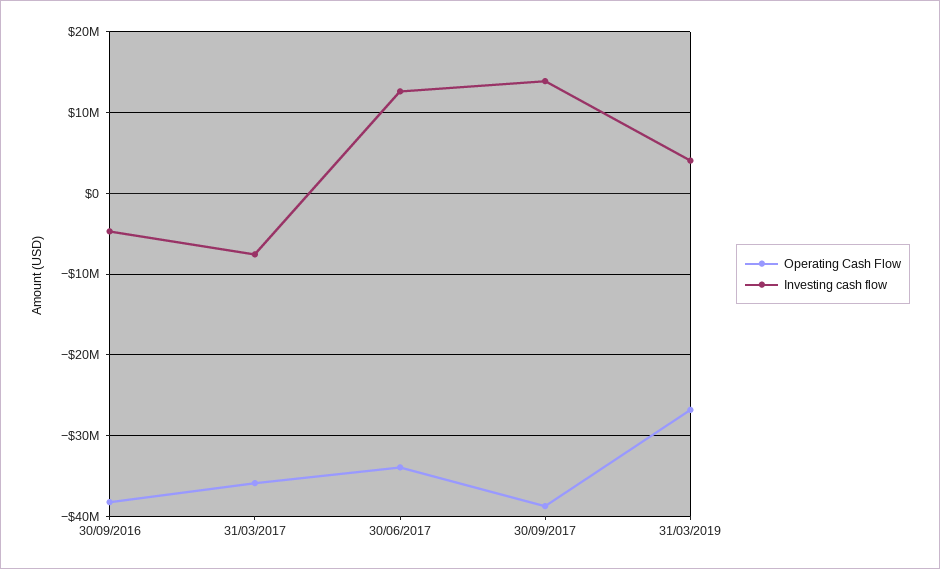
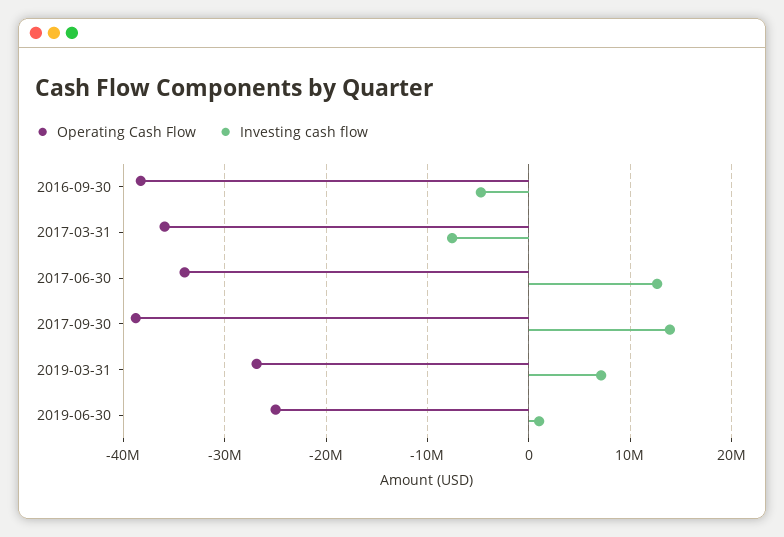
Investing cash flow, 31/03/2019: 4000000 -> 7000000
Operating Cash Flow, 2019-06-30: none -> -25000000
Investing cash flow, 2019-06-30: none -> 1000000

